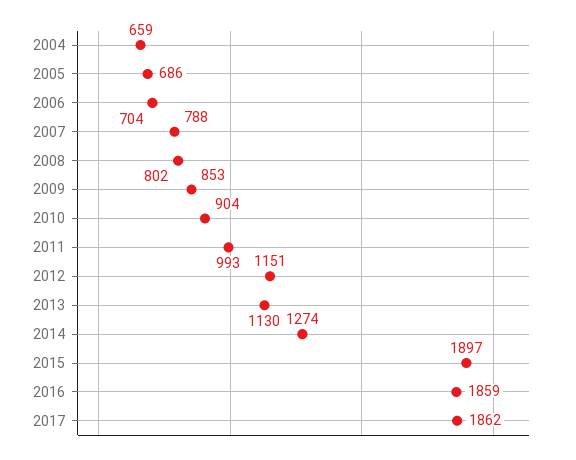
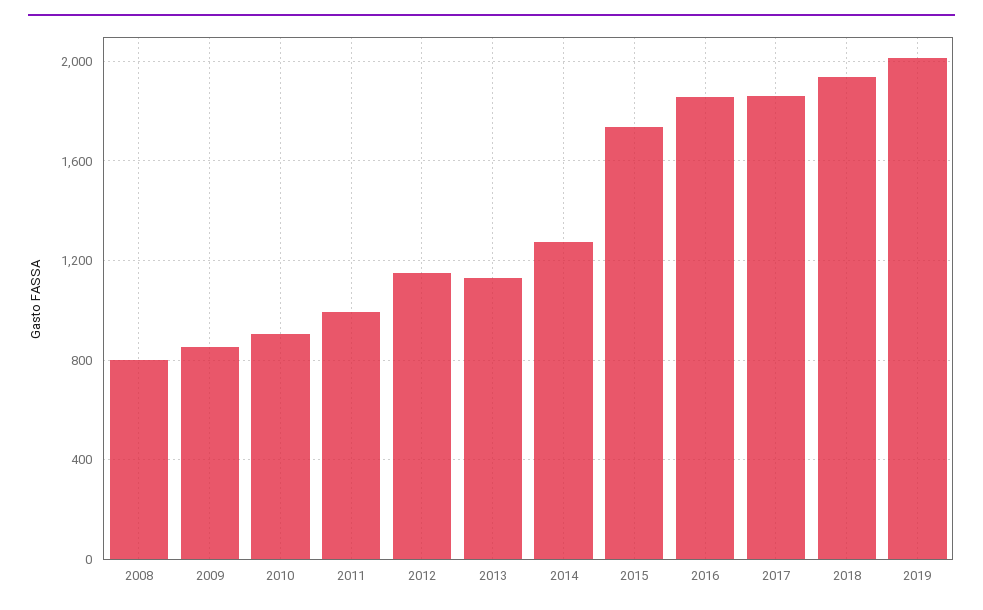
2004: 659 -> none
2005: 686 -> none
2006: 704 -> none
2007: 788 -> none
2015: 1897 -> 1750
2018: none -> 1950
2019: none -> 2000

